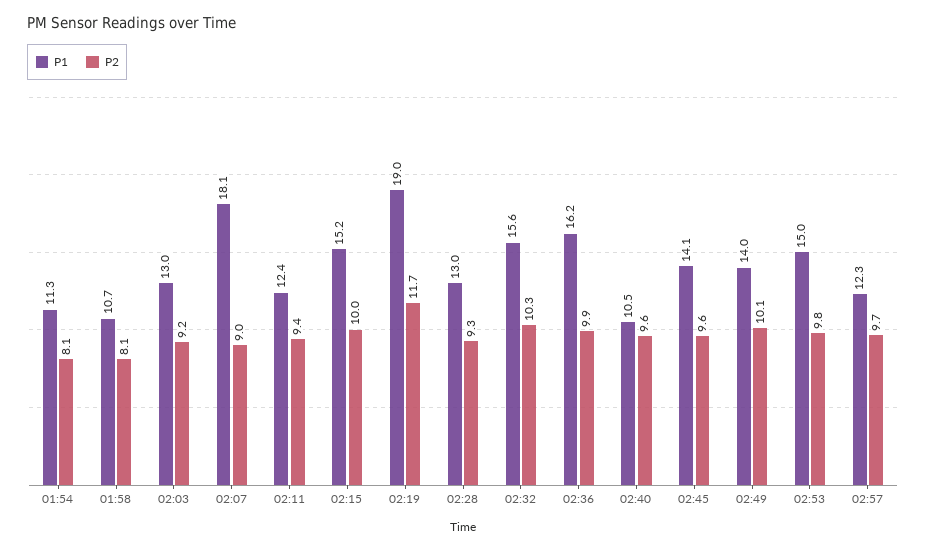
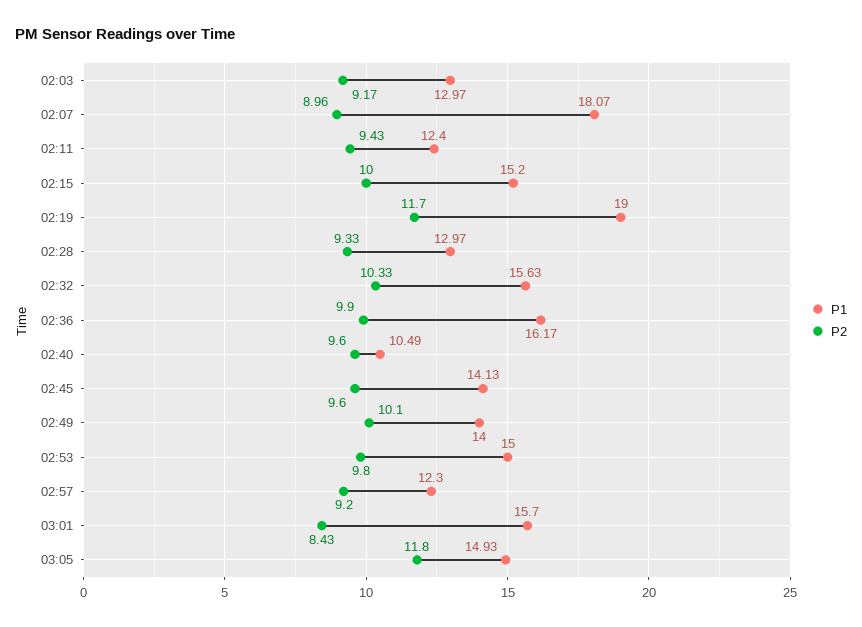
P1, 01:54: 11.3 -> none
P2, 01:54: 8.1 -> none
P1, 01:58: 10.7 -> none
P2, 01:58: 8.1 -> none
P2, 02:57: 9.7 -> 9.2
P1, 03:01: none -> 15.7
P2, 03:01: none -> 8.43
P1, 03:05: none -> 14.93
P2, 03:05: none -> 11.8

